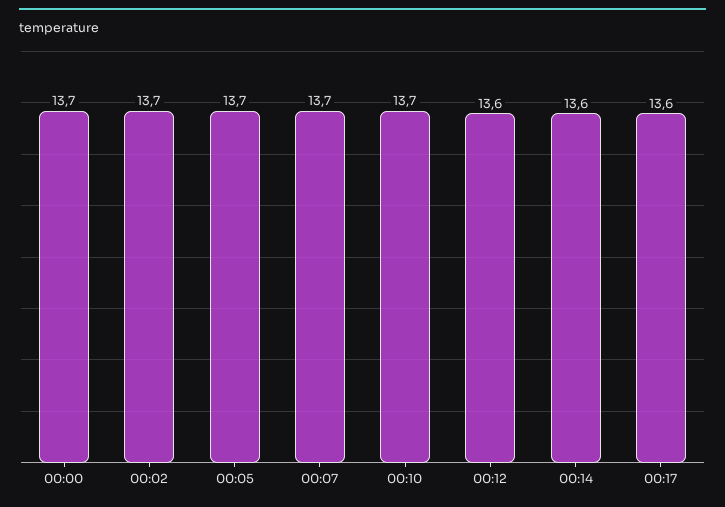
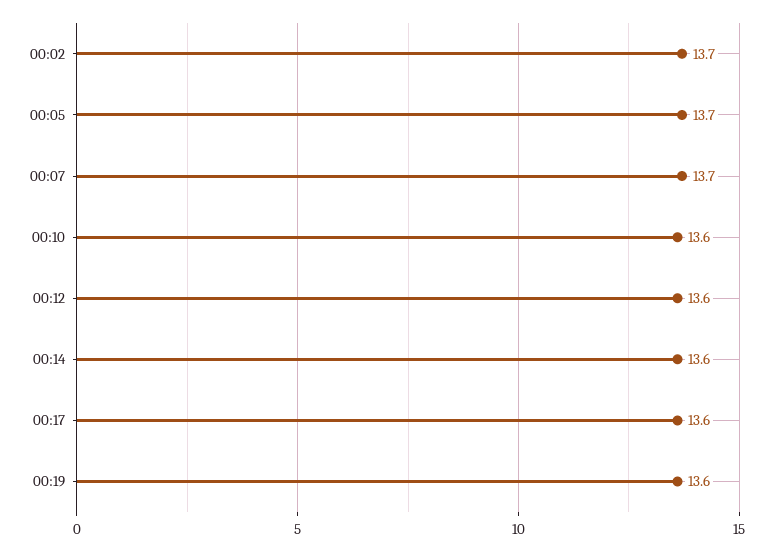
00:00: 13.7 -> none
00:10: 13.7 -> 13.6
00:19: none -> 13.6

